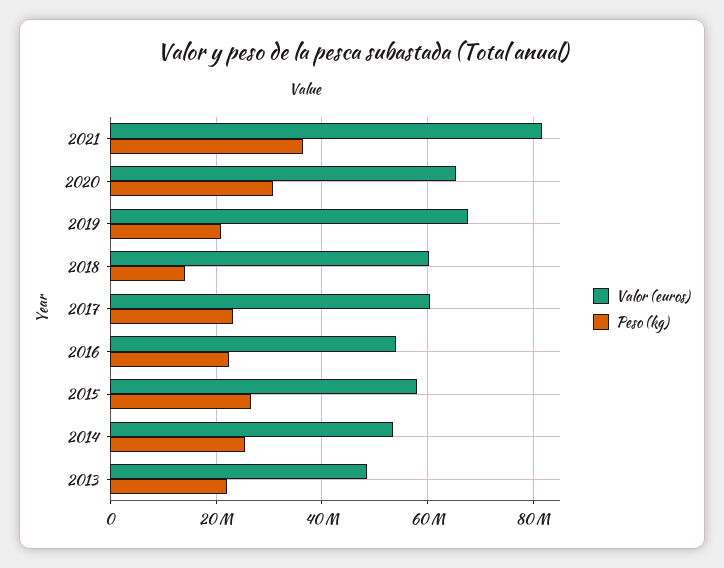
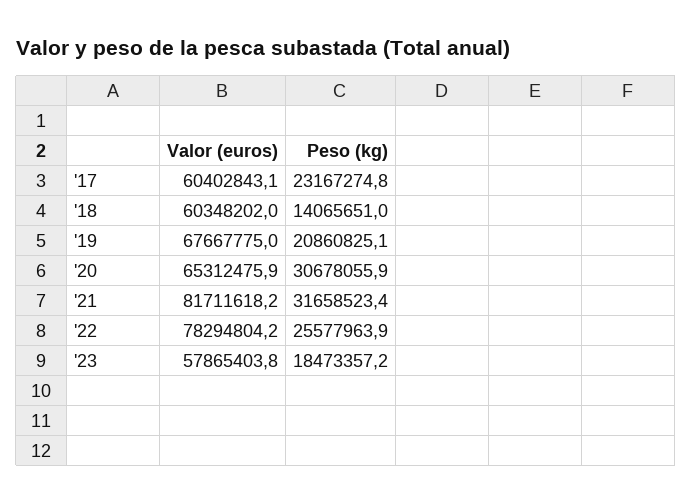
Peso (kg), 2021: 36000000 -> 31658523.4
Valor (euros), 2016: 54000000 -> none
Peso (kg), 2016: 22000000 -> none
Valor (euros), 2015: 58000000 -> none
Peso (kg), 2015: 26000000 -> none
Valor (euros), 2014: 54000000 -> none
Peso (kg), 2014: 26000000 -> none
Valor (euros), 2013: 48000000 -> none
Peso (kg), 2013: 22000000 -> none
Valor (euros), '22: none -> 78294804.2
Peso (kg), '22: none -> 25577963.9
Valor (euros), '23: none -> 57865403.8
Peso (kg), '23: none -> 18473357.2

